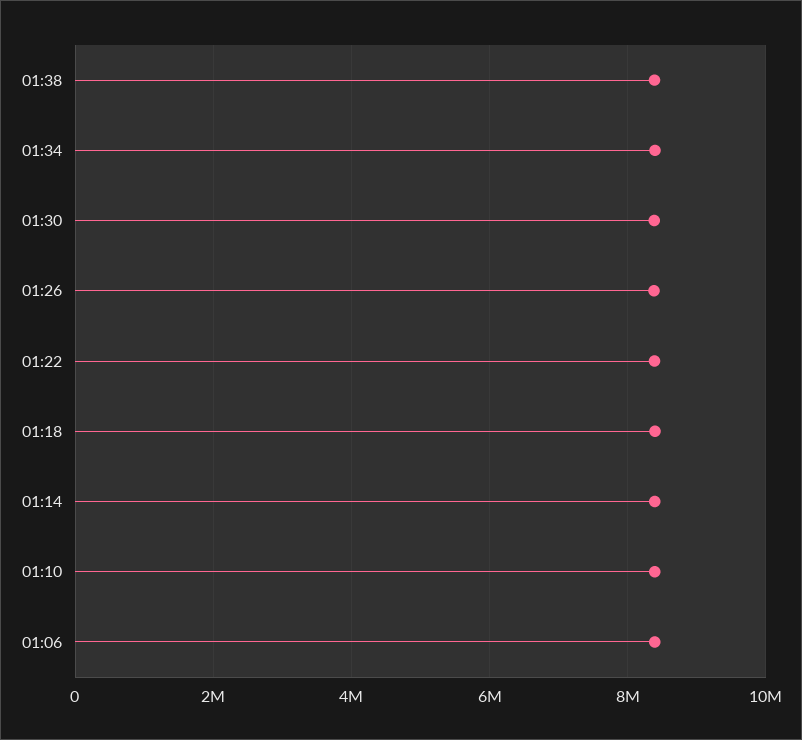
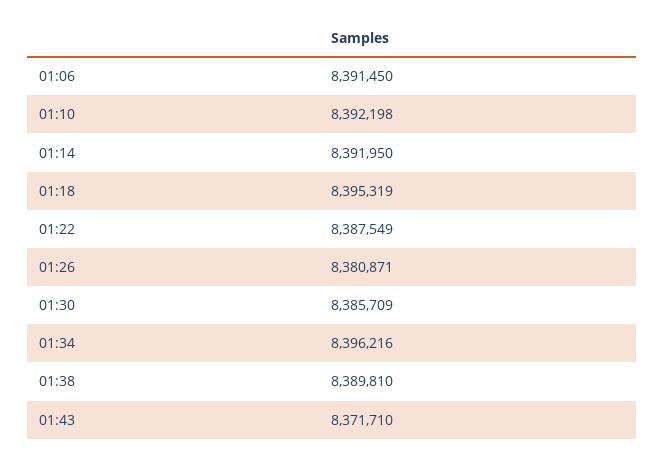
01:43: none -> 8371710

